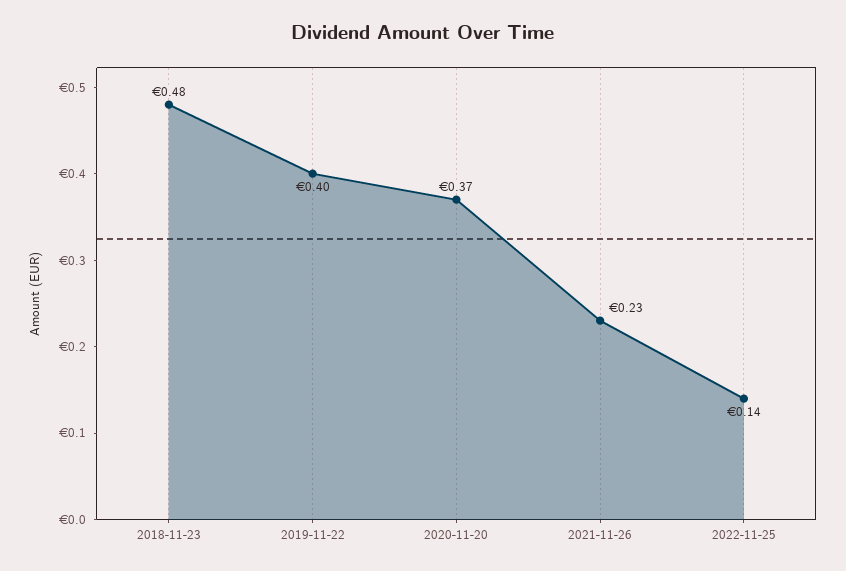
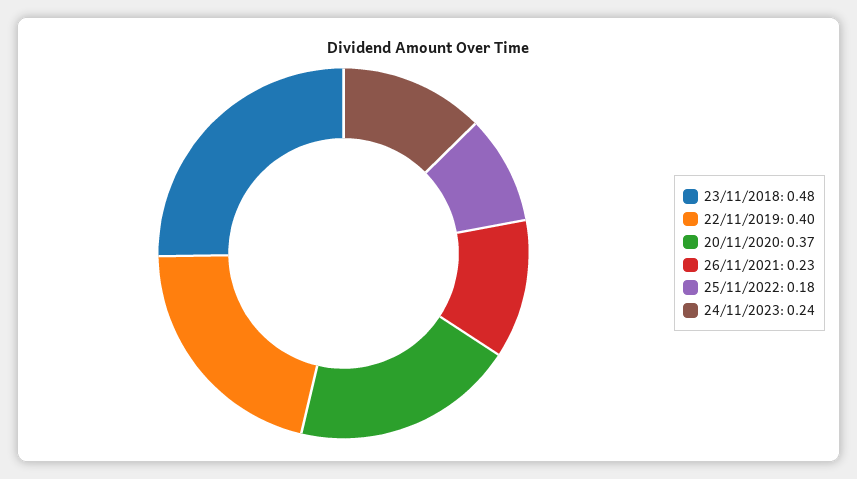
2022-11-25: 0.14 -> 0.18
24/11/2023: none -> 0.24

